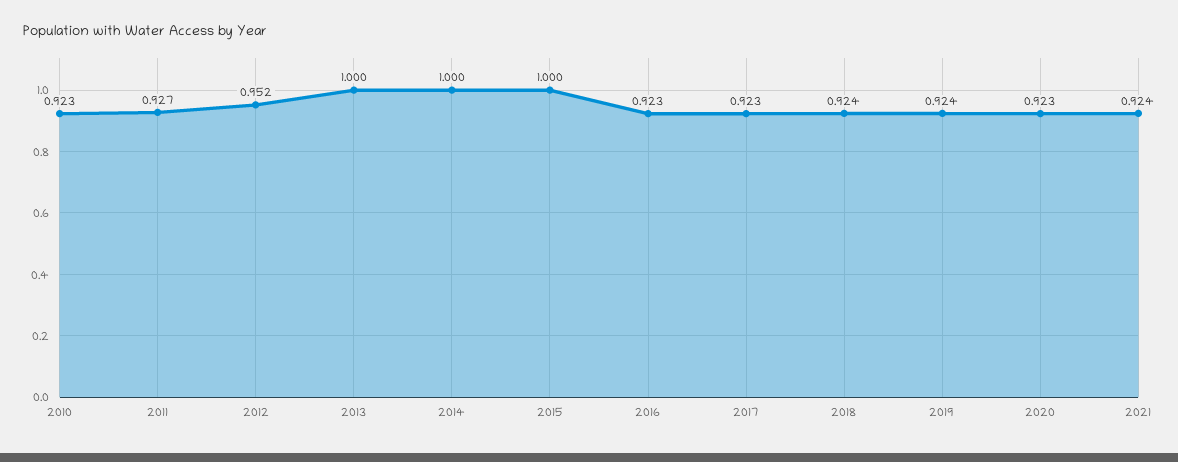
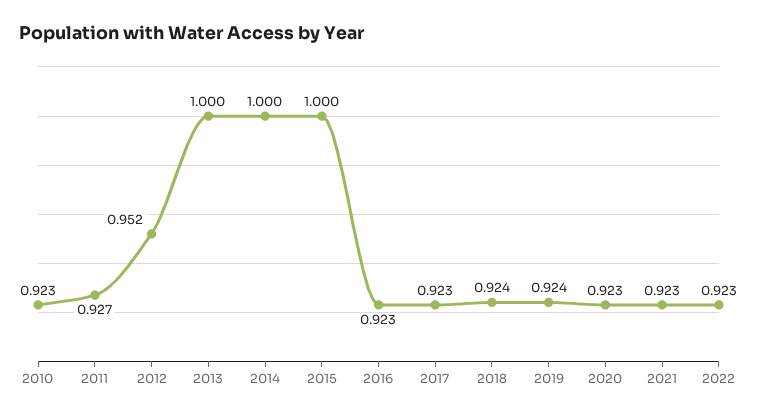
2021: 0.924 -> 0.923
2022: none -> 0.923

